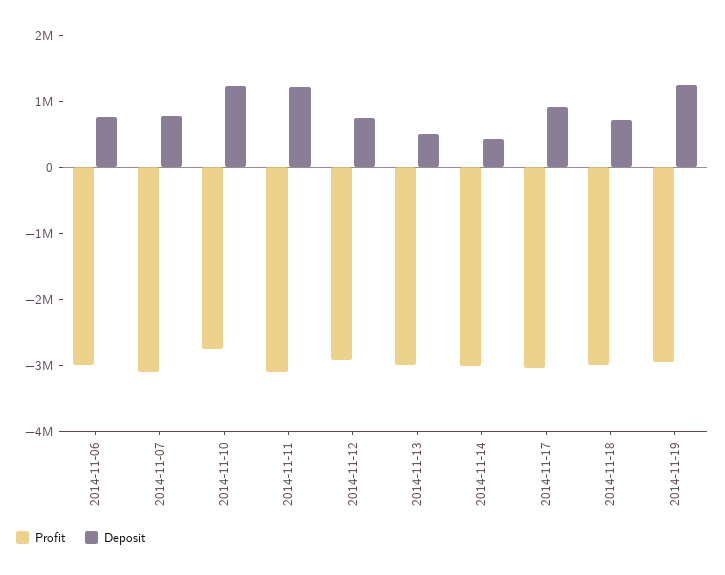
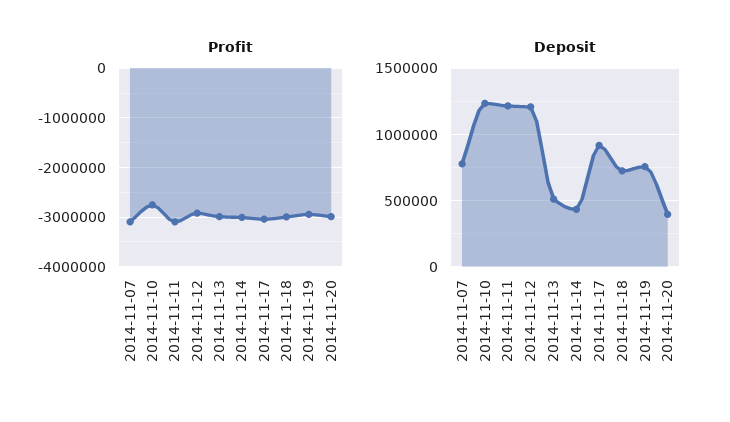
Profit, 2014-11-06: -3000000 -> none
Deposit, 2014-11-06: 800000 -> none
Deposit, 2014-11-12: 800000 -> 1200000
Deposit, 2014-11-19: 1200000 -> 750000
Profit, 2014-11-20: none -> -3000000
Deposit, 2014-11-20: none -> 400000

